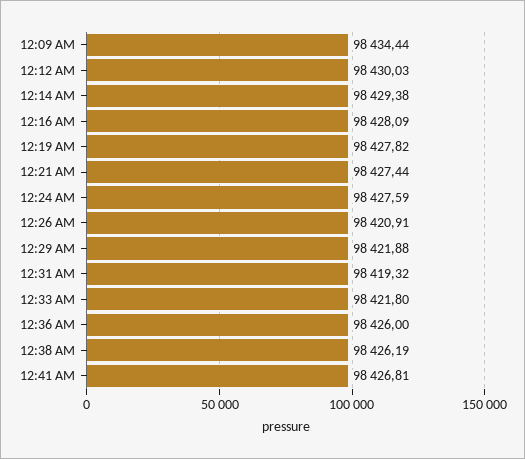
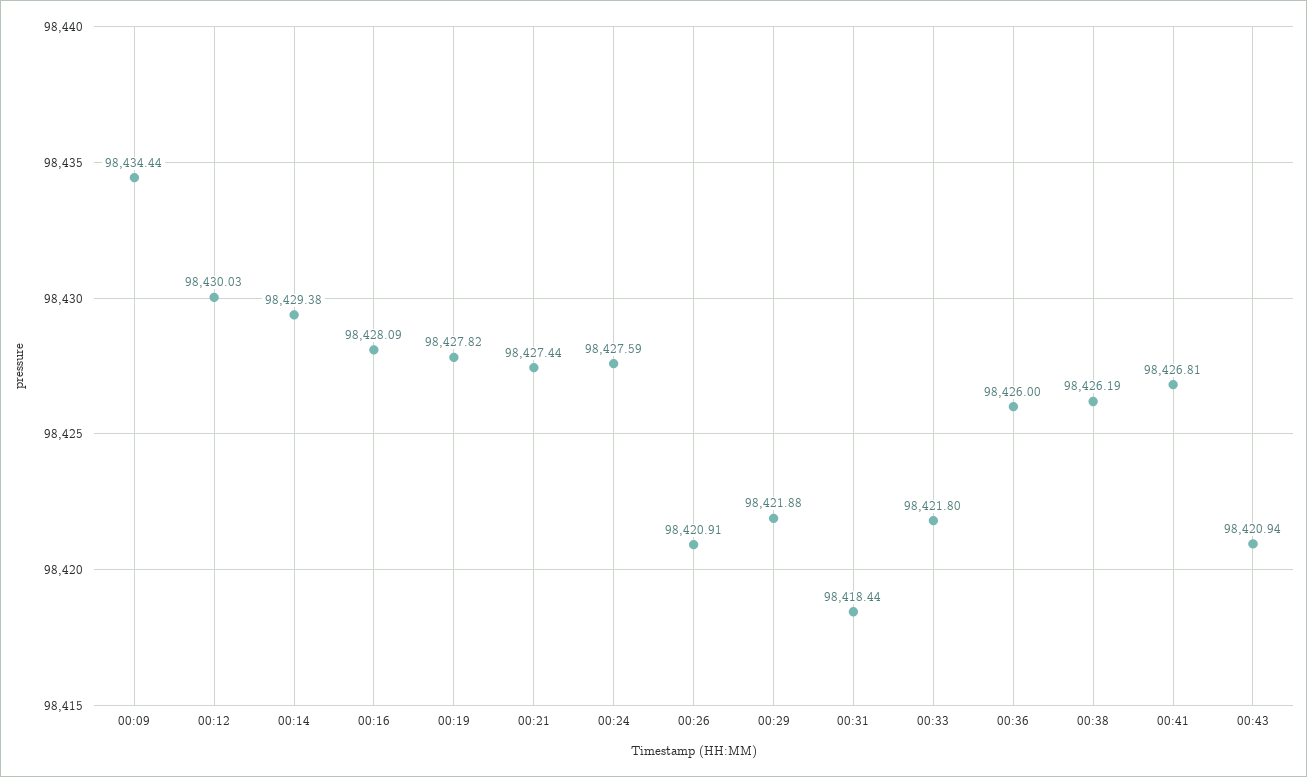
12:31 AM: 98419.32 -> 98418.44
00:43: none -> 98420.94

